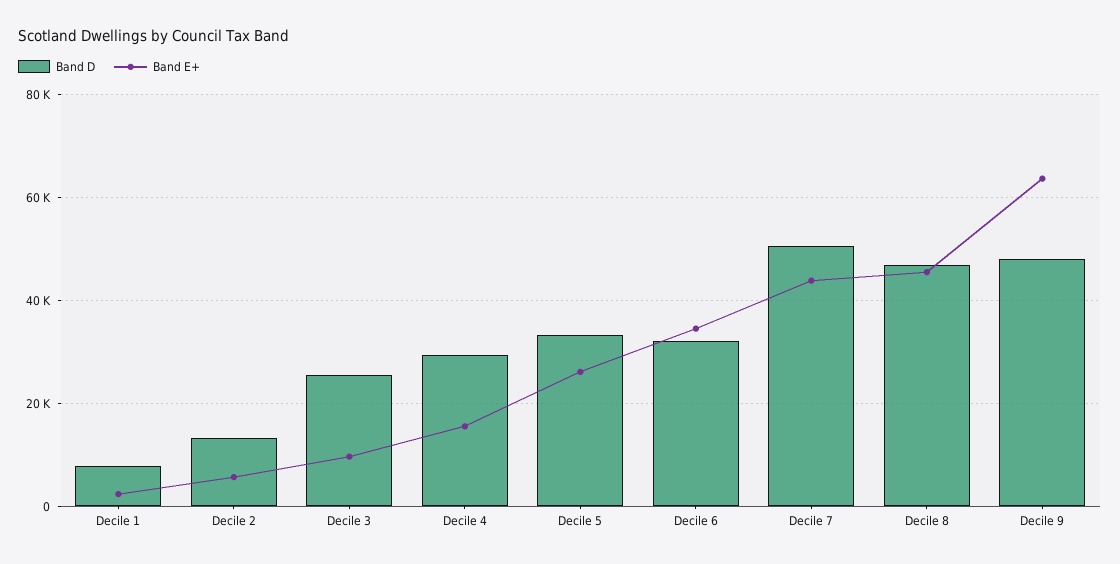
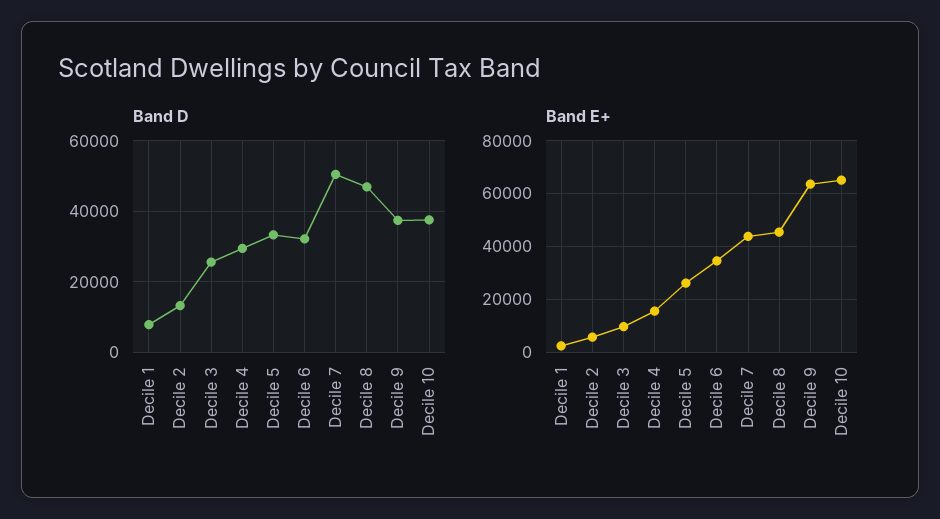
Band D, Decile 9: 48000 -> 38000
Band D, Decile 10: none -> 38000
Band E+, Decile 10: none -> 65000

